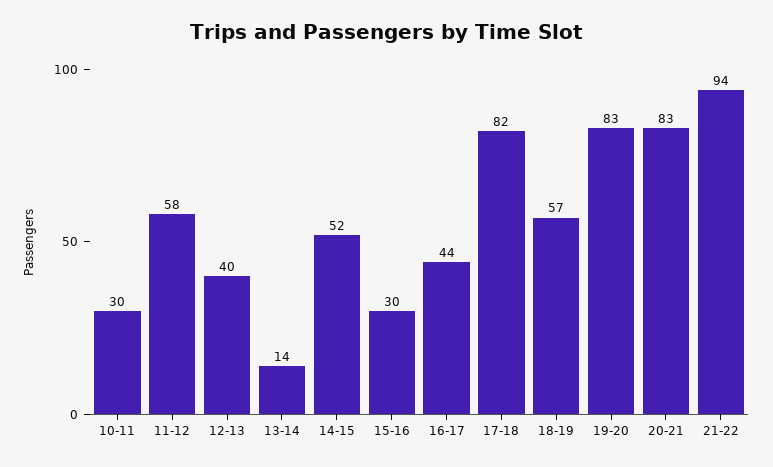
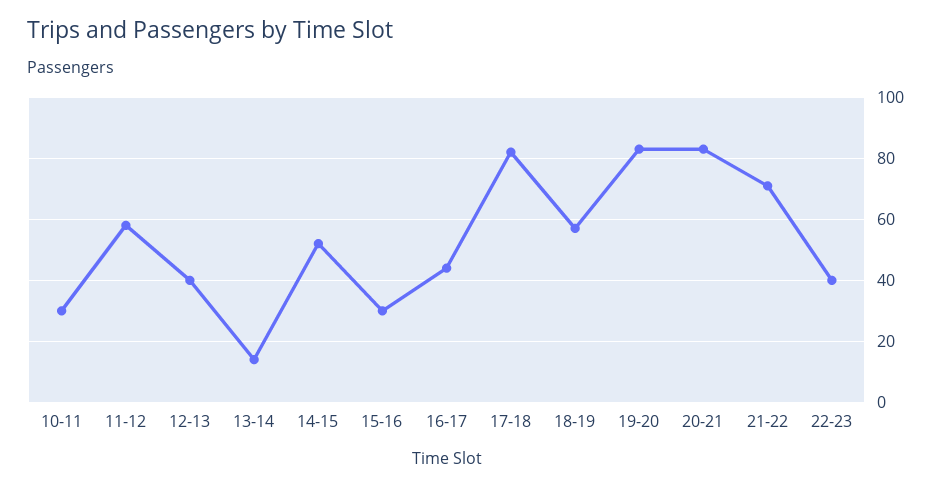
21-22: 94 -> 70
22-23: none -> 40

